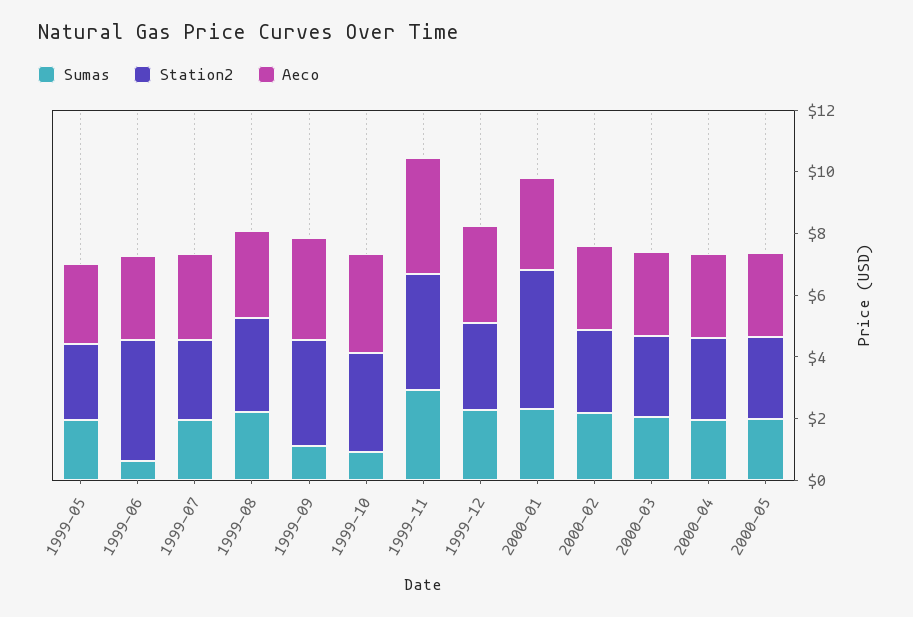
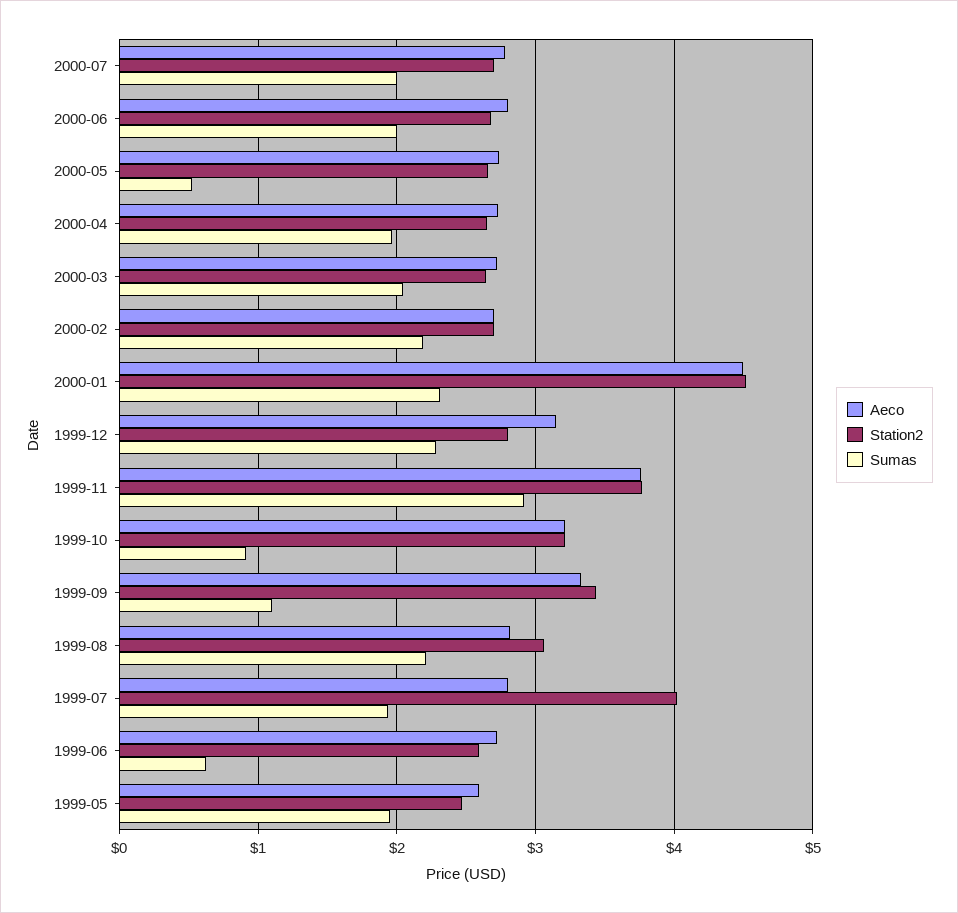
Station2, 1999-06: 4 -> 2.6
Station2, 1999-07: 2.5 -> 4
Aeco, 2000-01: 3 -> 4.5
Sumas, 2000-05: 2 -> 0.5
Aeco, 2000-07: none -> 2.8
Station2, 2000-07: none -> 2.7
Sumas, 2000-07: none -> 2
Aeco, 2000-06: none -> 2.8
Station2, 2000-06: none -> 2.7
Sumas, 2000-06: none -> 2

